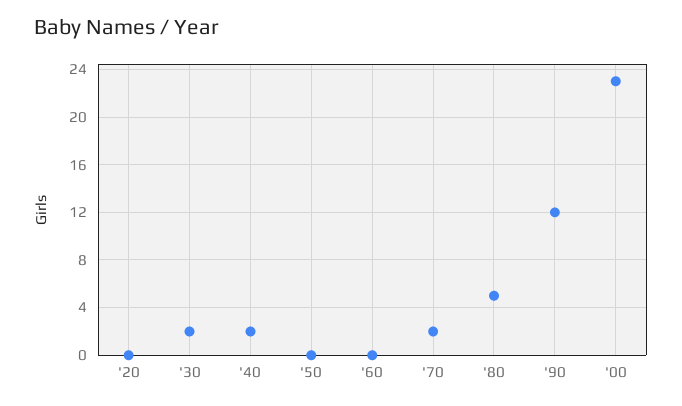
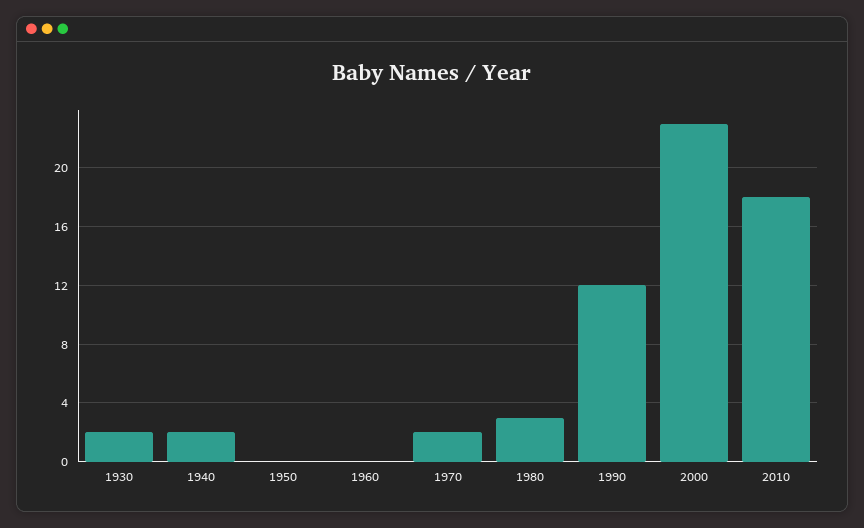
'20: 0 -> none
'80: 5 -> 3
2010: none -> 18

